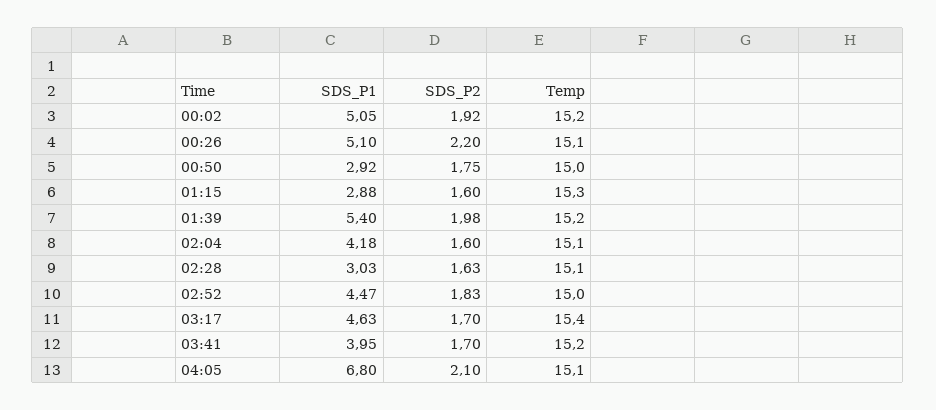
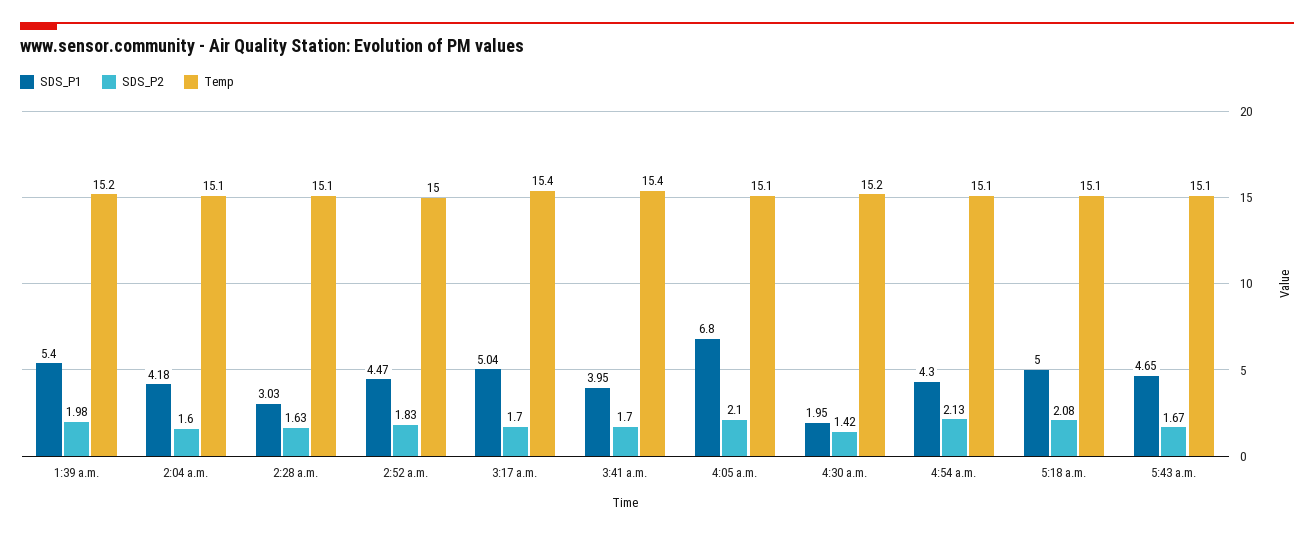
SDS_P1, 00:02: 5.05 -> none
SDS_P2, 00:02: 1.92 -> none
Temp, 00:02: 15.2 -> none
SDS_P1, 00:26: 5.1 -> none
SDS_P2, 00:26: 2.2 -> none
Temp, 00:26: 15.1 -> none
SDS_P1, 00:50: 2.92 -> none
SDS_P2, 00:50: 1.75 -> none
Temp, 00:50: 15 -> none
SDS_P1, 01:15: 2.88 -> none
SDS_P2, 01:15: 1.6 -> none
Temp, 01:15: 15.3 -> none
SDS_P1, 03:17: 4.63 -> 5.04
Temp, 03:41: 15.2 -> 15.4
SDS_P1, 4:30 a.m.: none -> 1.95
SDS_P2, 4:30 a.m.: none -> 1.42
Temp, 4:30 a.m.: none -> 15.2
SDS_P1, 4:54 a.m.: none -> 4.3
SDS_P2, 4:54 a.m.: none -> 2.13
Temp, 4:54 a.m.: none -> 15.1
SDS_P1, 5:18 a.m.: none -> 5
SDS_P2, 5:18 a.m.: none -> 2.08
Temp, 5:18 a.m.: none -> 15.1
SDS_P1, 5:43 a.m.: none -> 4.65
SDS_P2, 5:43 a.m.: none -> 1.67
Temp, 5:43 a.m.: none -> 15.1

